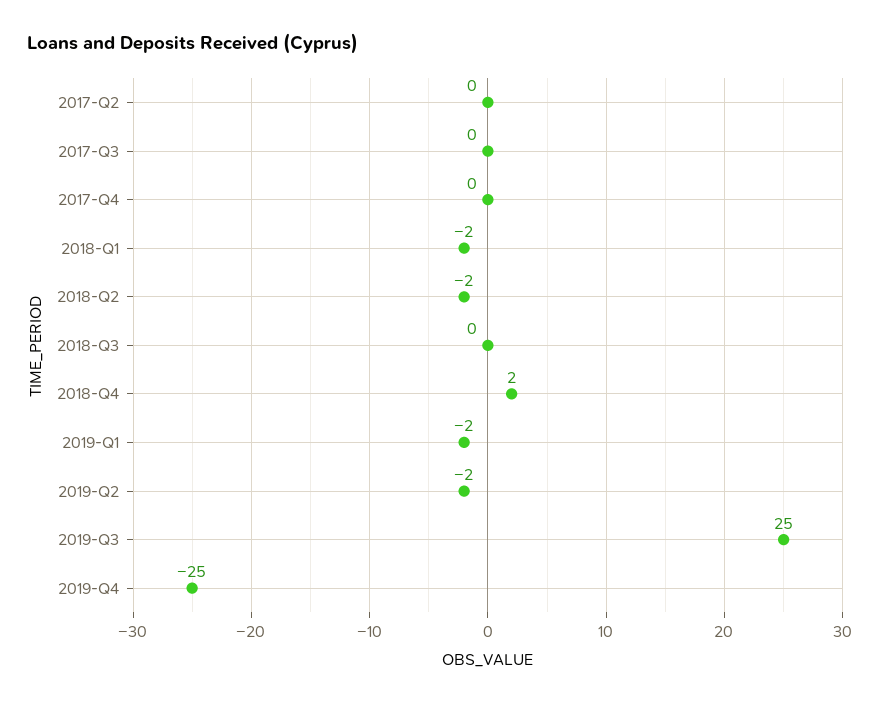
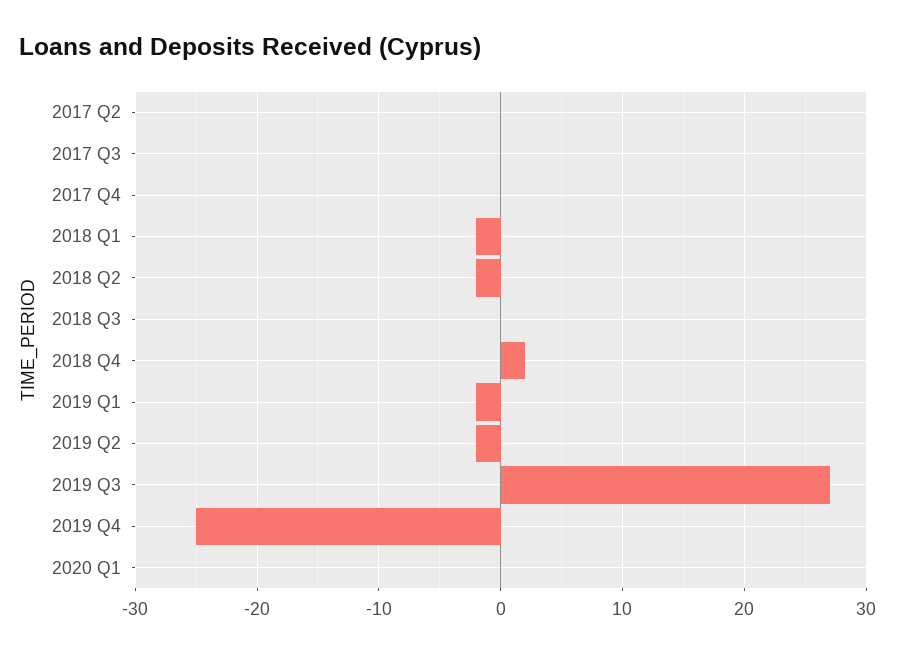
2019-Q3: 25 -> 27
2020 Q1: none -> 0

